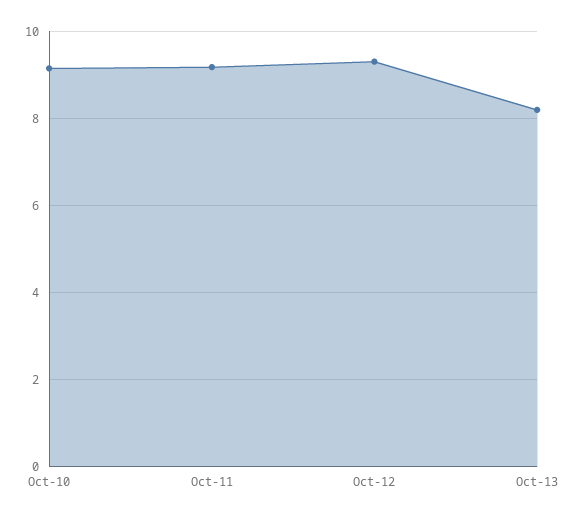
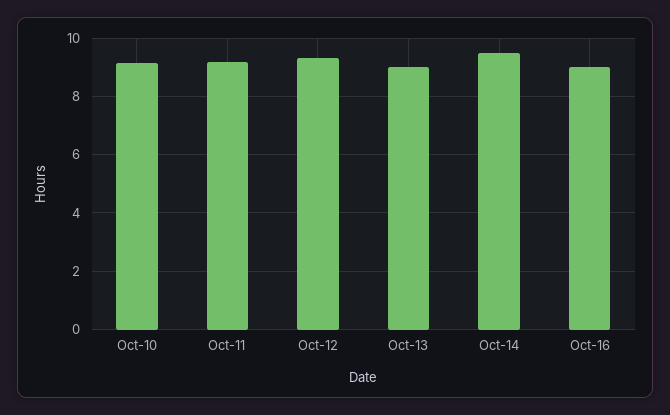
Oct-13: 8.2 -> 9
Oct-14: none -> 9.5
Oct-16: none -> 9

